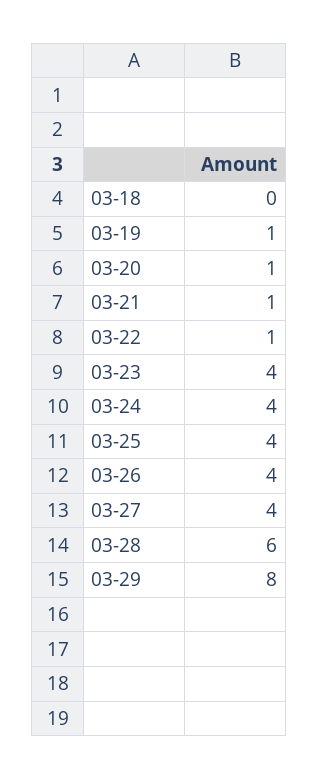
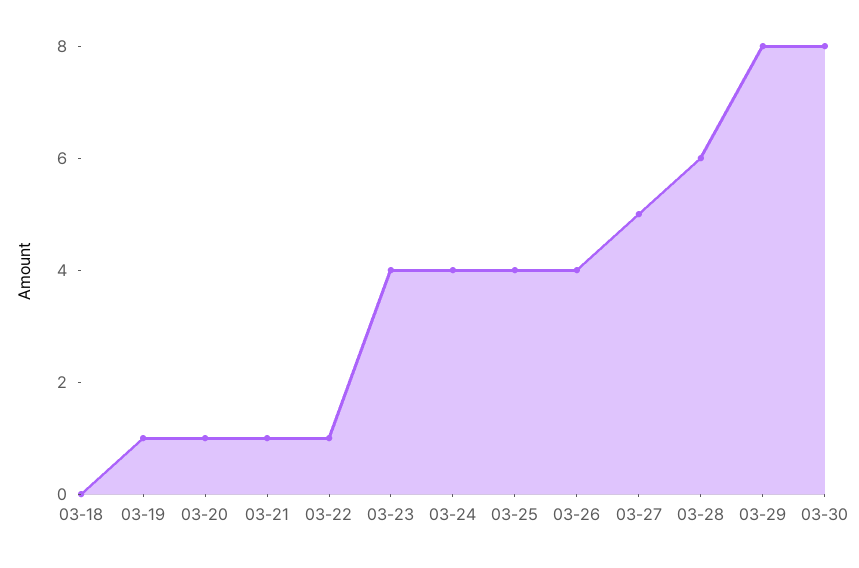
03-27: 4 -> 5
03-30: none -> 8

